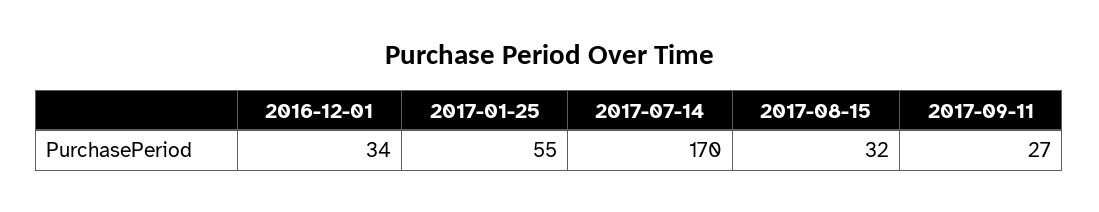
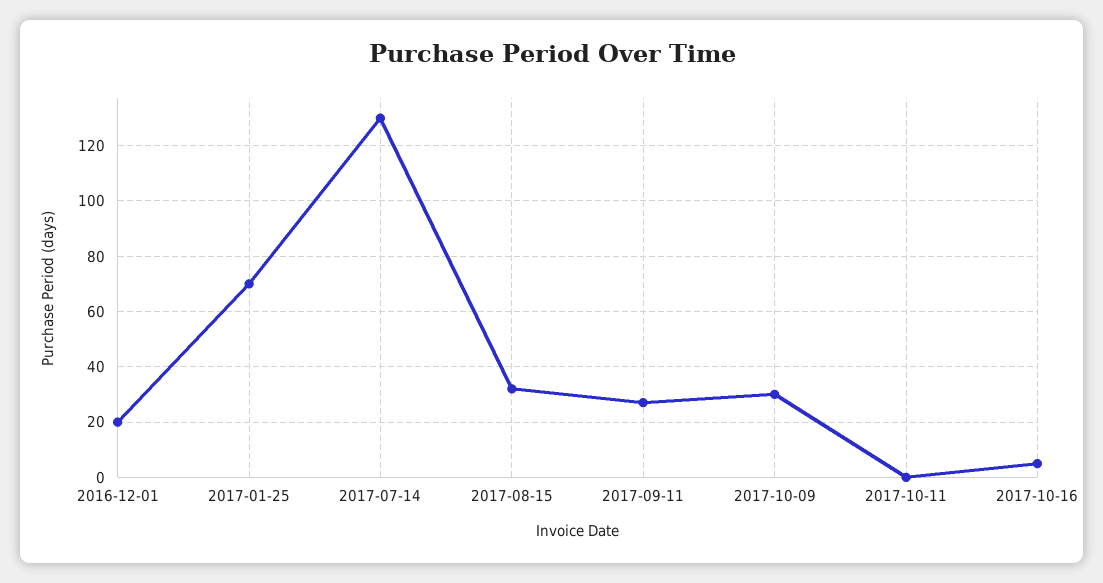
2016-12-01: 34 -> 20
2017-01-25: 55 -> 70
2017-07-14: 170 -> 130
2017-10-09: none -> 30
2017-10-11: none -> 0
2017-10-16: none -> 5

